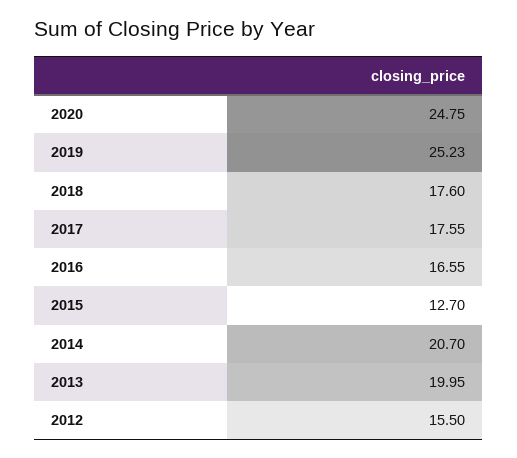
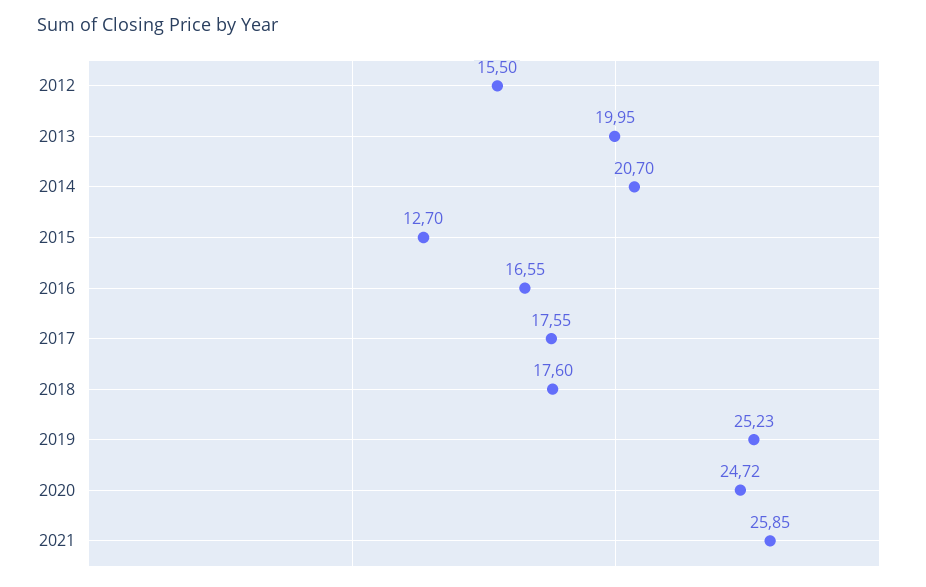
2020: 24.75 -> 24.72
2021: none -> 25.85

